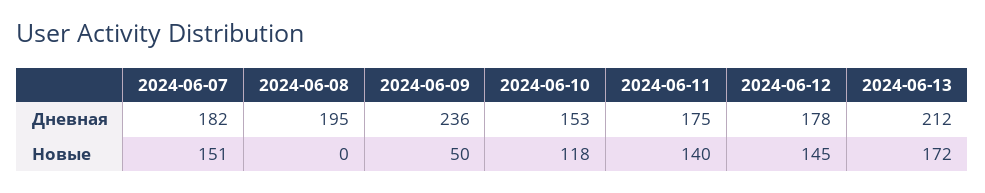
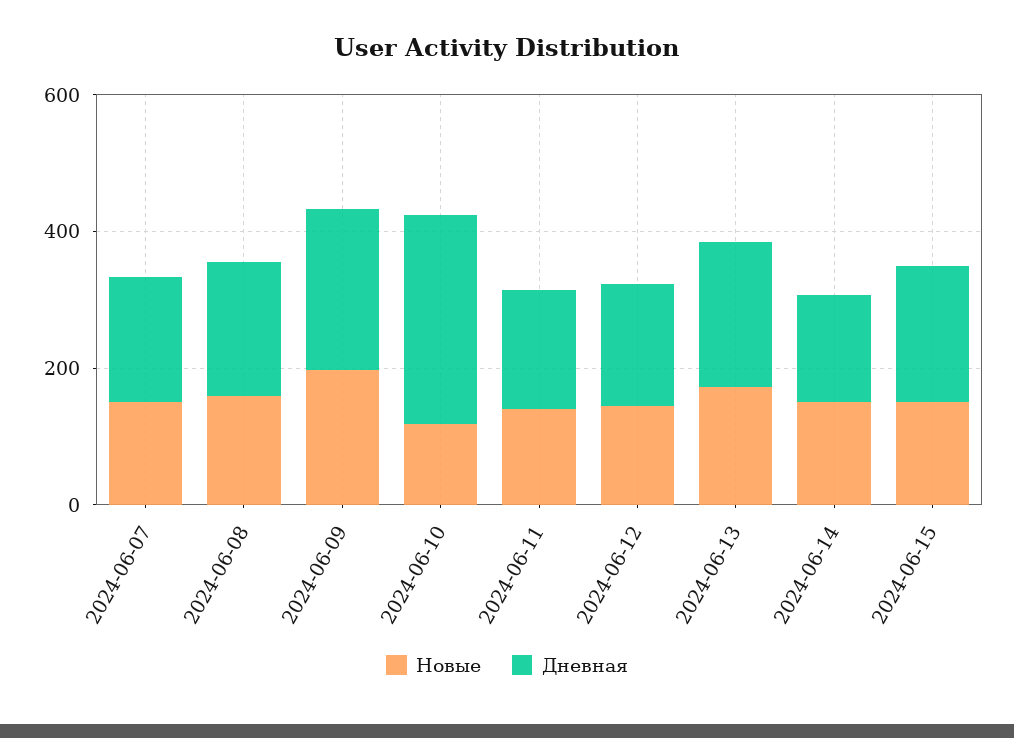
Дневная, 2024-06-10: 153 -> 300
Новые, 2024-06-08: 0 -> 150
Новые, 2024-06-09: 50 -> 200
Новые, 2024-06-14: none -> 150
Дневная, 2024-06-14: none -> 150
Новые, 2024-06-15: none -> 150
Дневная, 2024-06-15: none -> 200

